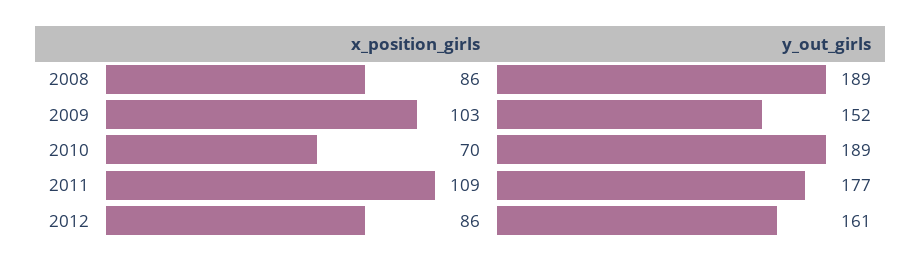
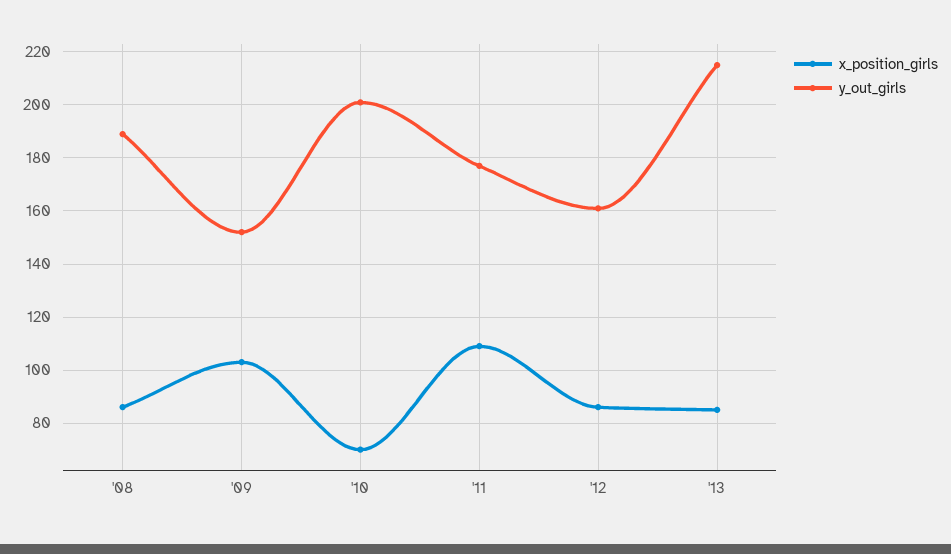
y_out_girls, 2010: 189 -> 200
x_position_girls, '13: none -> 85
y_out_girls, '13: none -> 215

